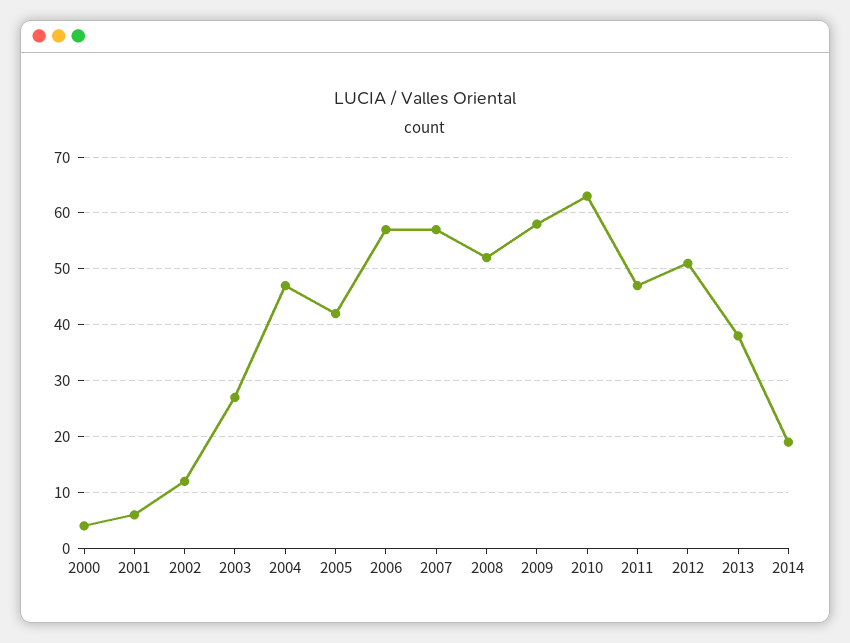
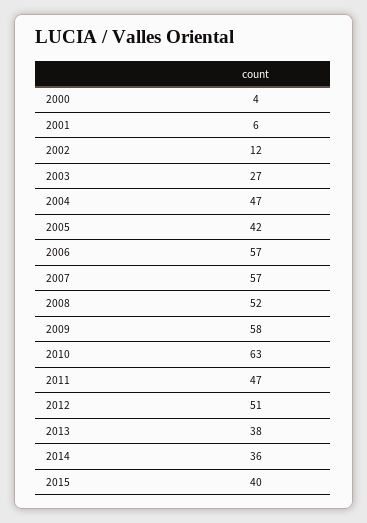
2014: 20 -> 36
2015: none -> 40

